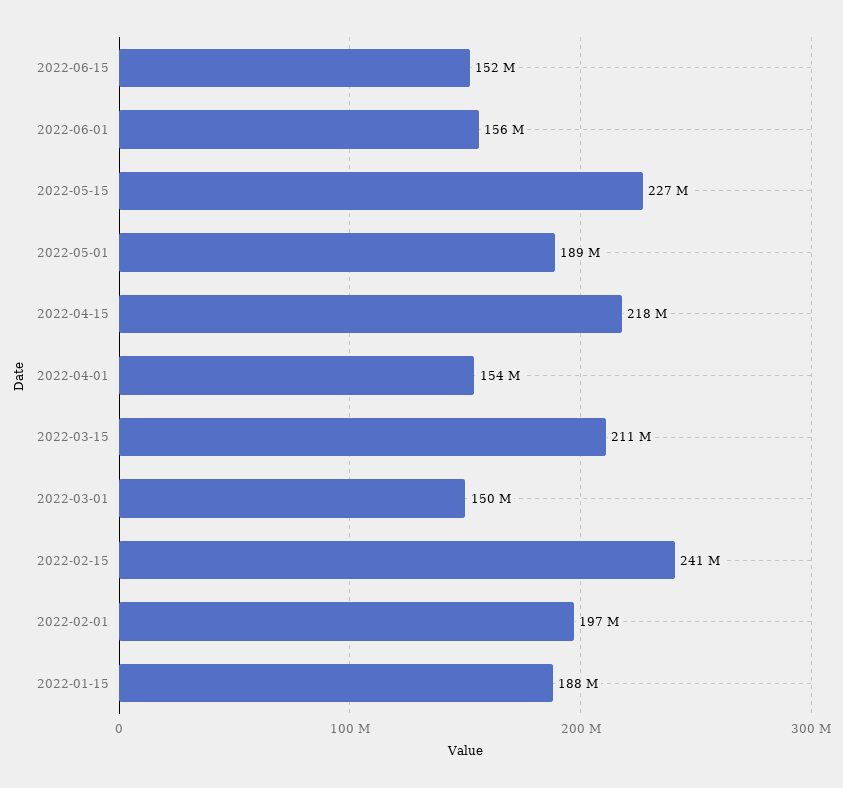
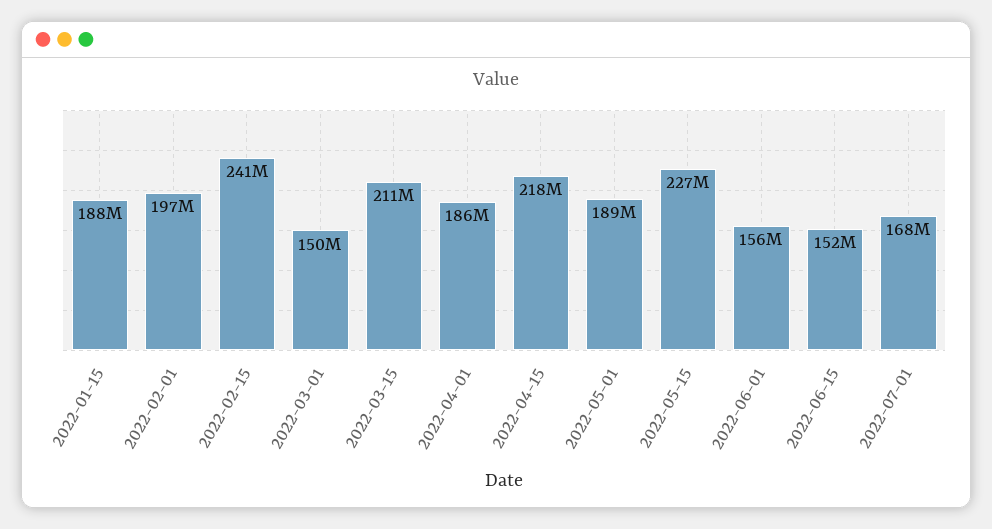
2022-04-01: 154000000 -> 186000000
2022-07-01: none -> 168000000

